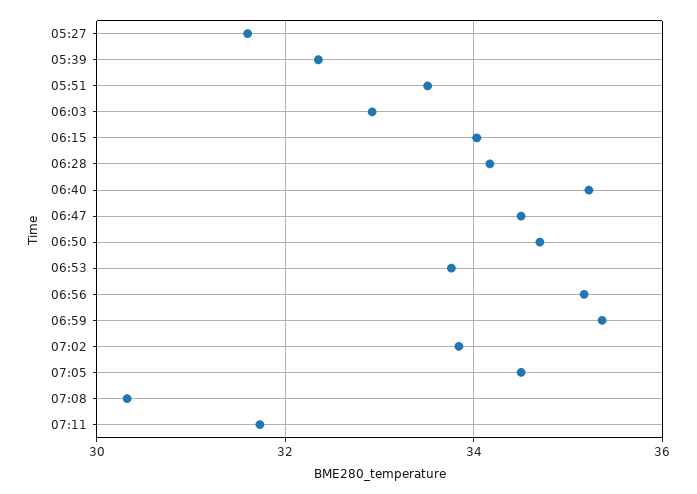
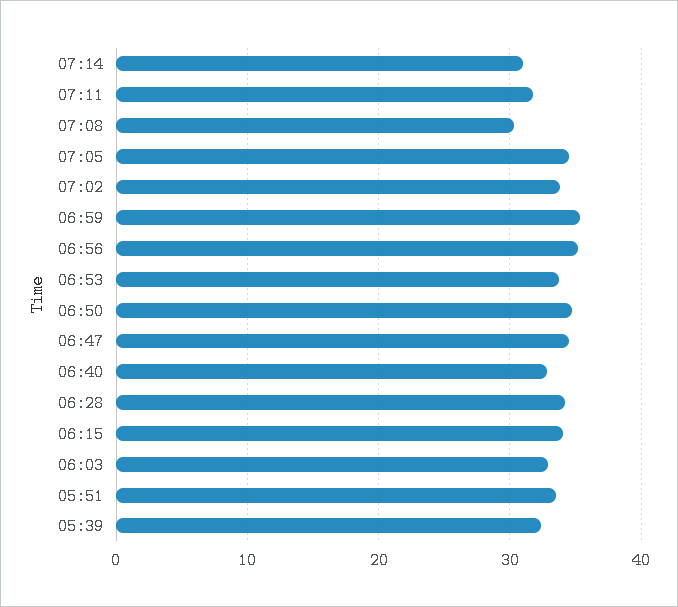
05:27: 31.6 -> none
06:40: 35.2 -> 33
07:14: none -> 31

